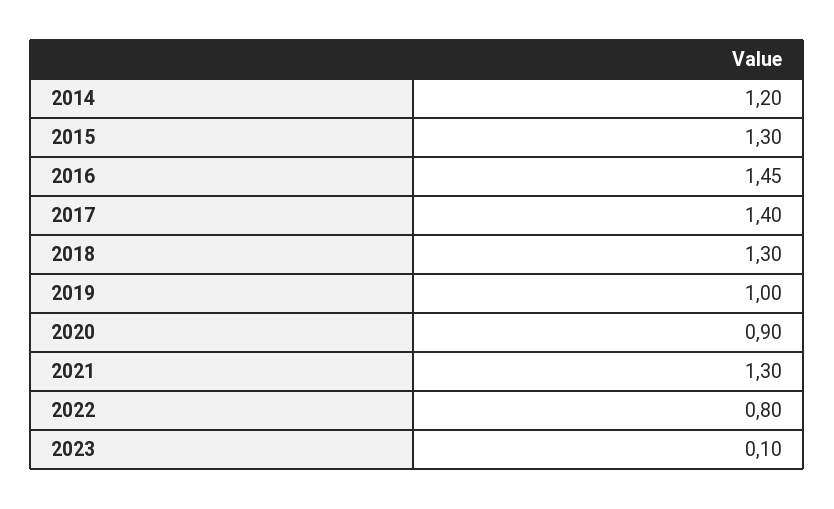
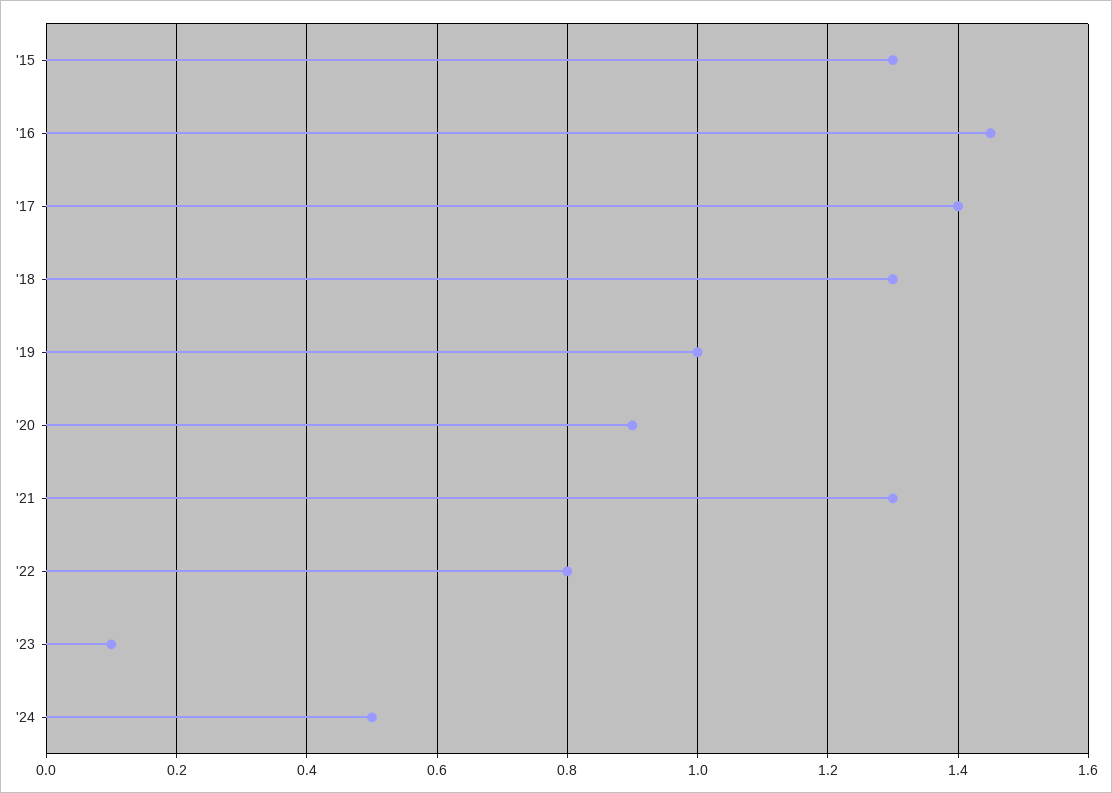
2014: 1.2 -> none
'24: none -> 0.5

